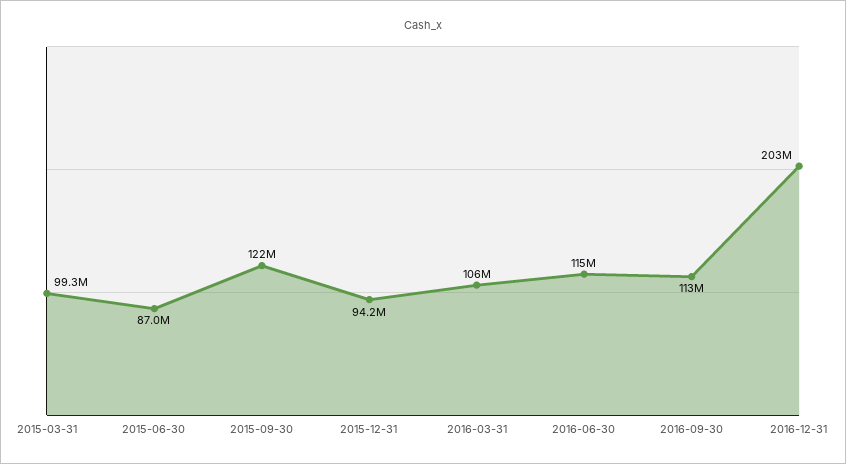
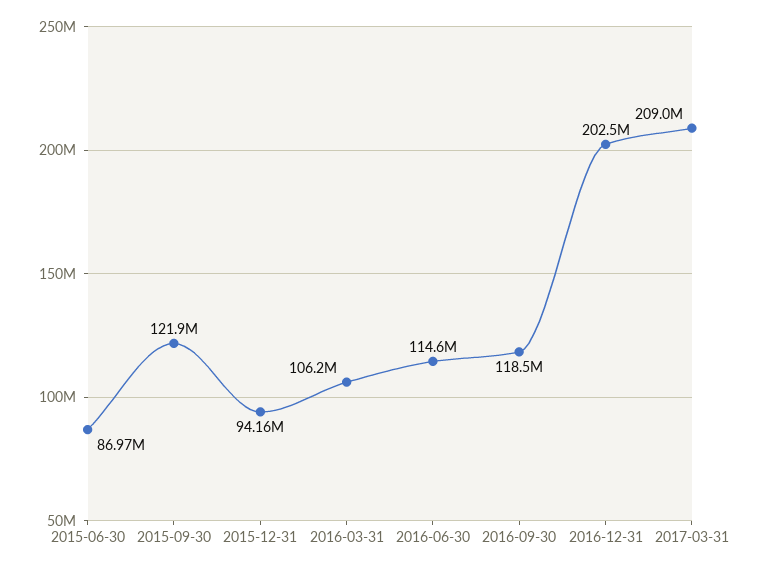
2015-03-31: 99300000 -> none
2016-09-30: 113000000 -> 118500000
2017-03-31: none -> 209000000

